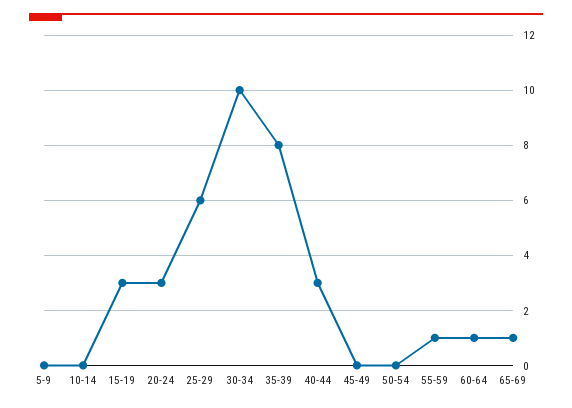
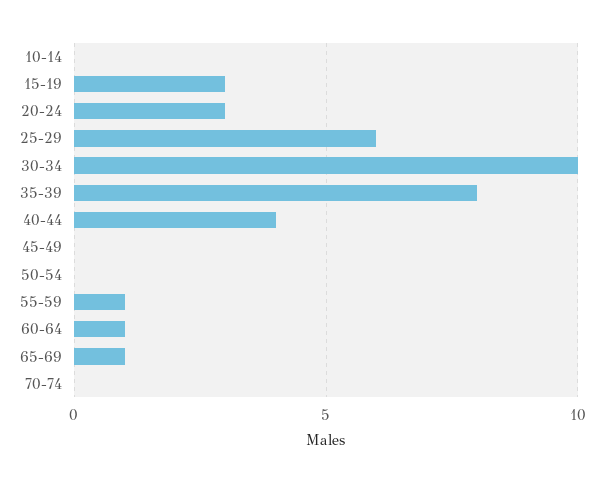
5-9: 0 -> none
40-44: 3 -> 4
70-74: none -> 0

